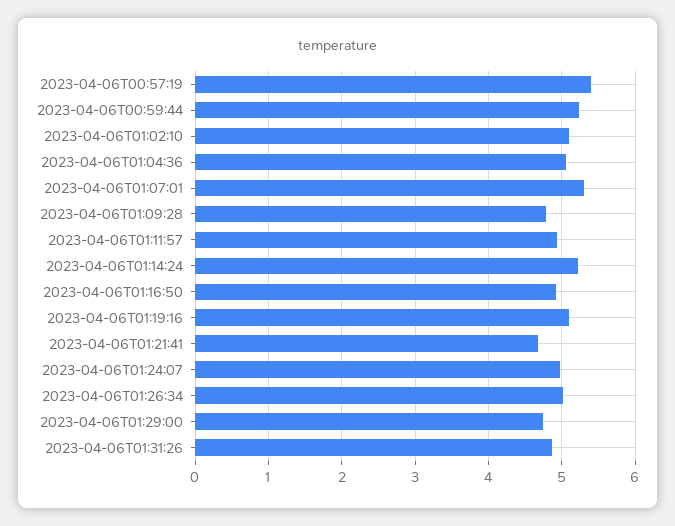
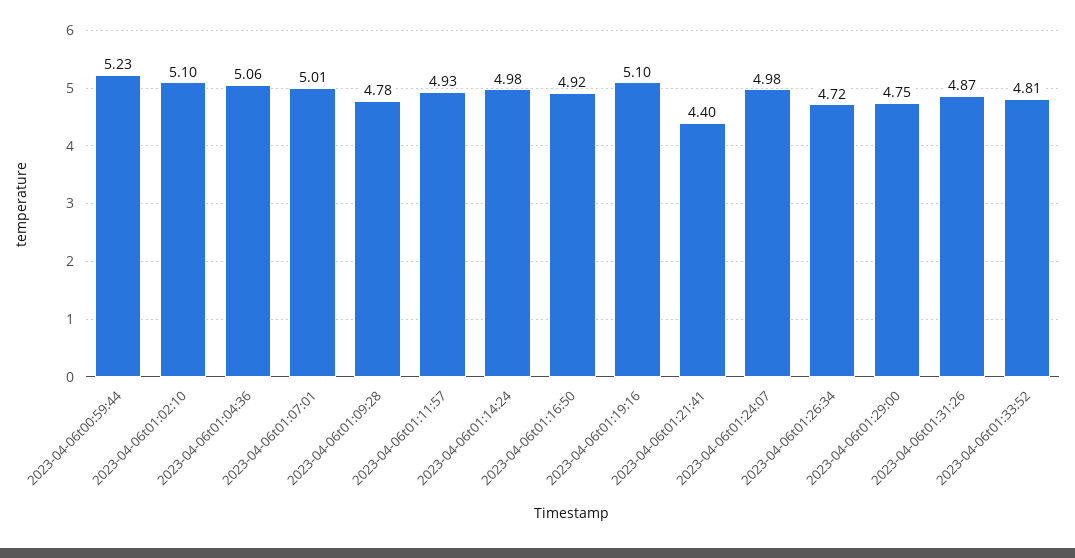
2023-04-06T00:57:19: 5.4 -> none
2023-04-06T01:07:01: 5.3 -> 5.01
2023-04-06T01:14:24: 5.2 -> 4.98
2023-04-06T01:21:41: 4.7 -> 4.4
2023-04-06T01:26:34: 5 -> 4.72
2023-04-06t01:33:52: none -> 4.81

